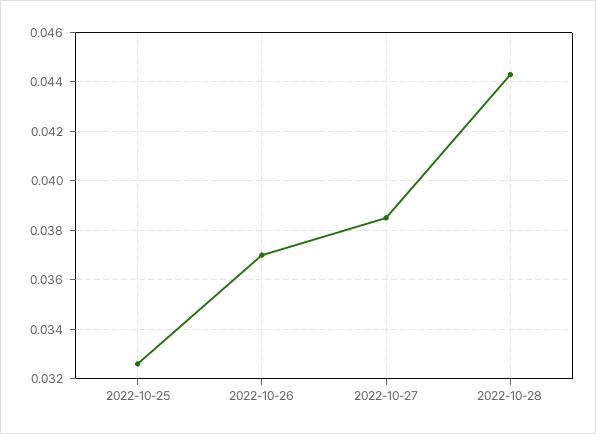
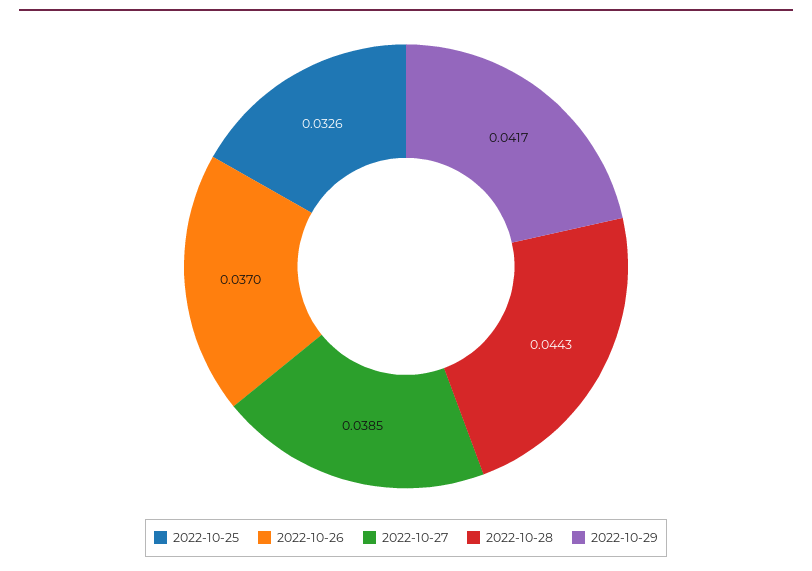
2022-10-29: none -> 0.0417

